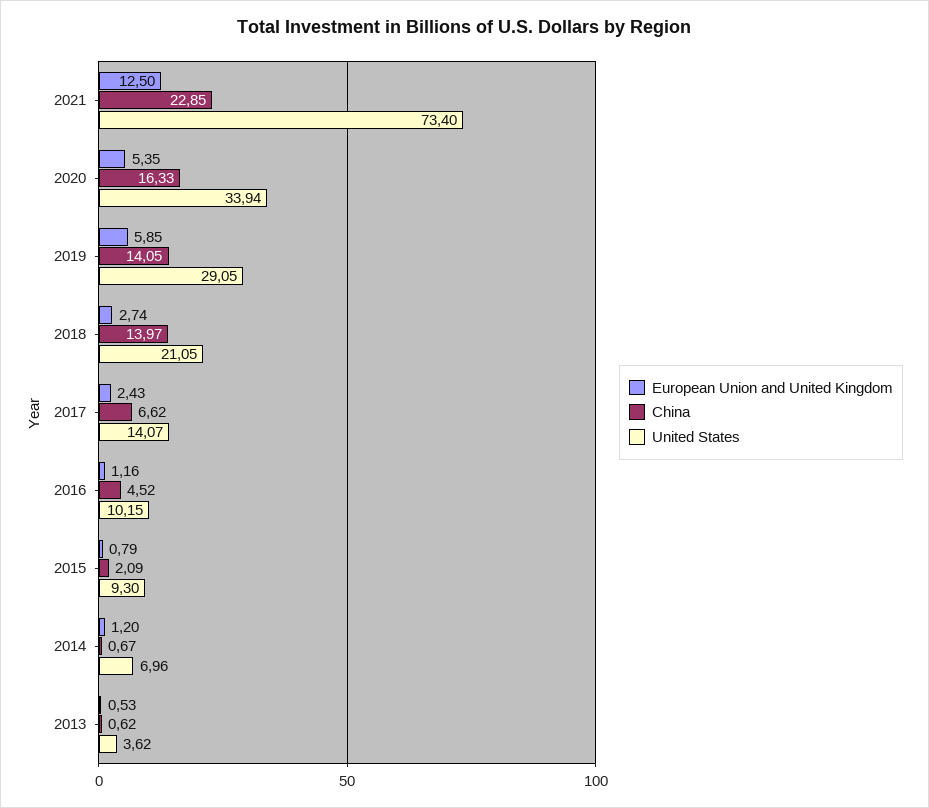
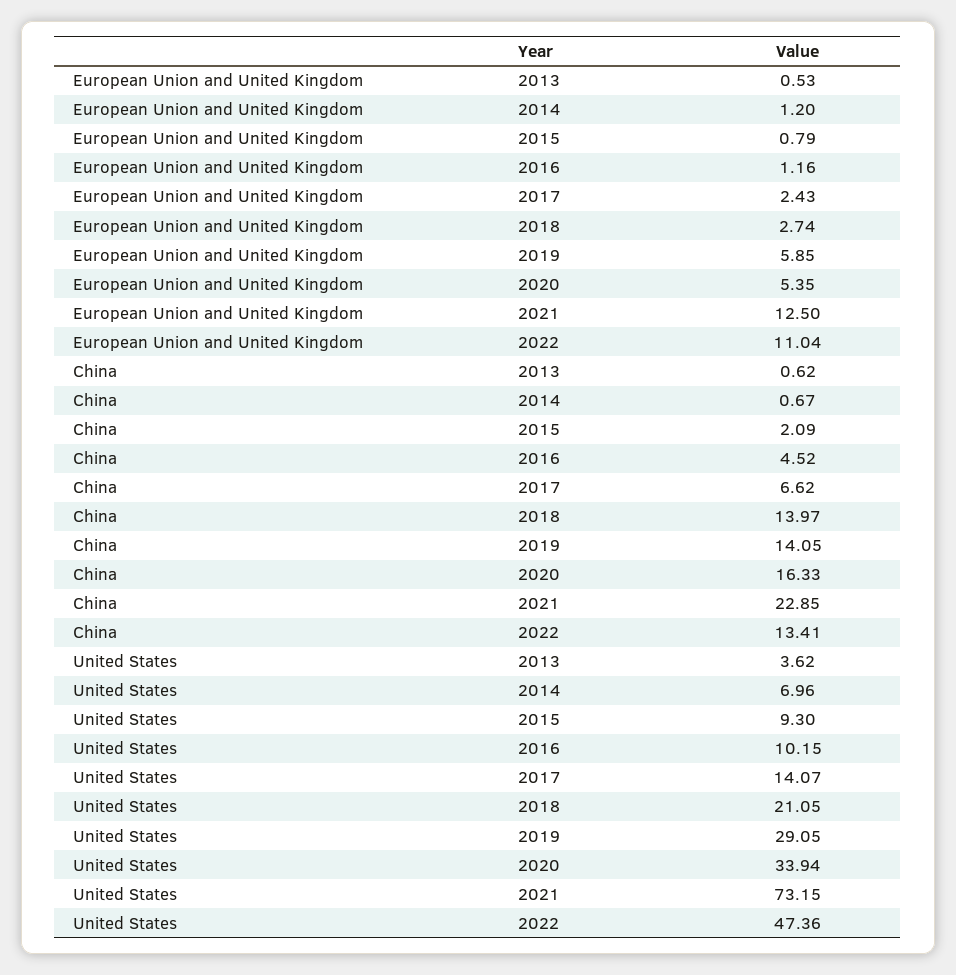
United States, 2021: 73.4 -> 73.15
European Union and United Kingdom, 2022: none -> 11.04
China, 2022: none -> 13.41
United States, 2022: none -> 47.36

